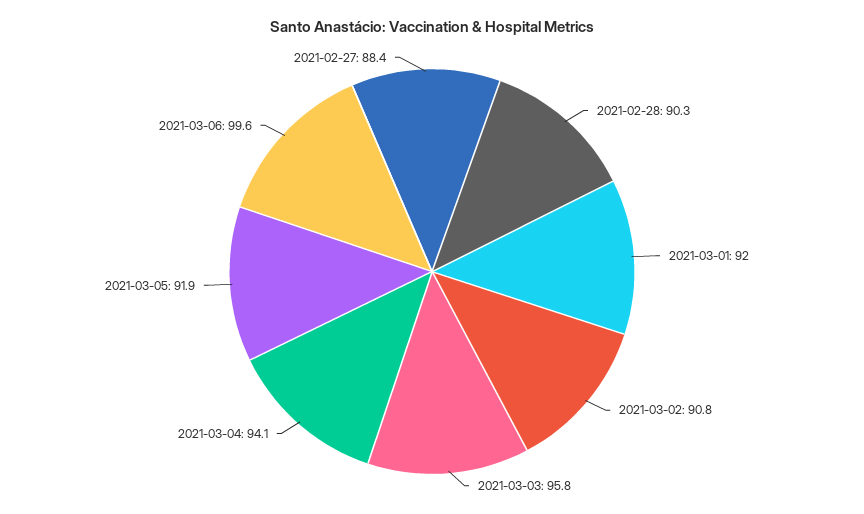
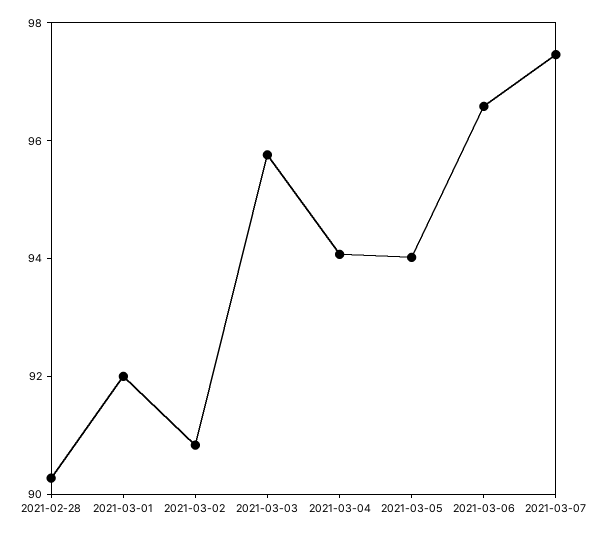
2021-03-05: 91.9 -> 94
2021-03-06: 99.6 -> 96.5
2021-02-27: 88.4 -> none
2021-03-07: none -> 97.5

